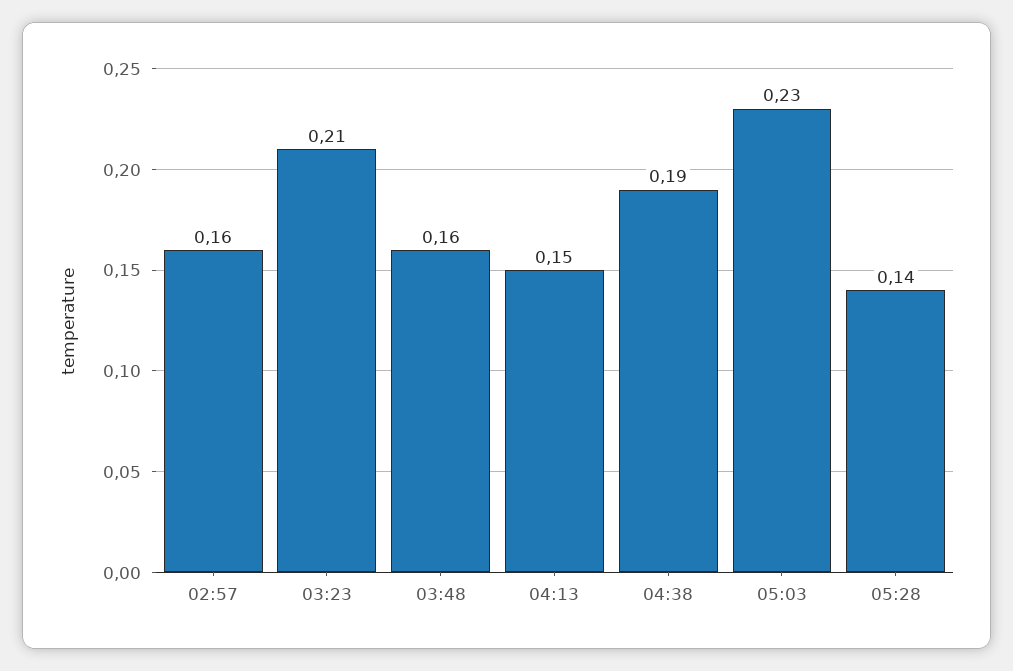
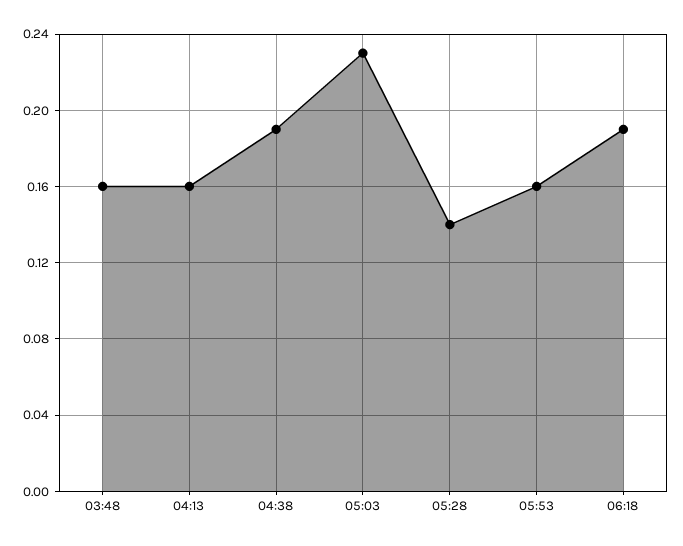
02:57: 0.16 -> none
03:23: 0.21 -> none
04:13: 0.15 -> 0.16
05:53: none -> 0.16
06:18: none -> 0.19

